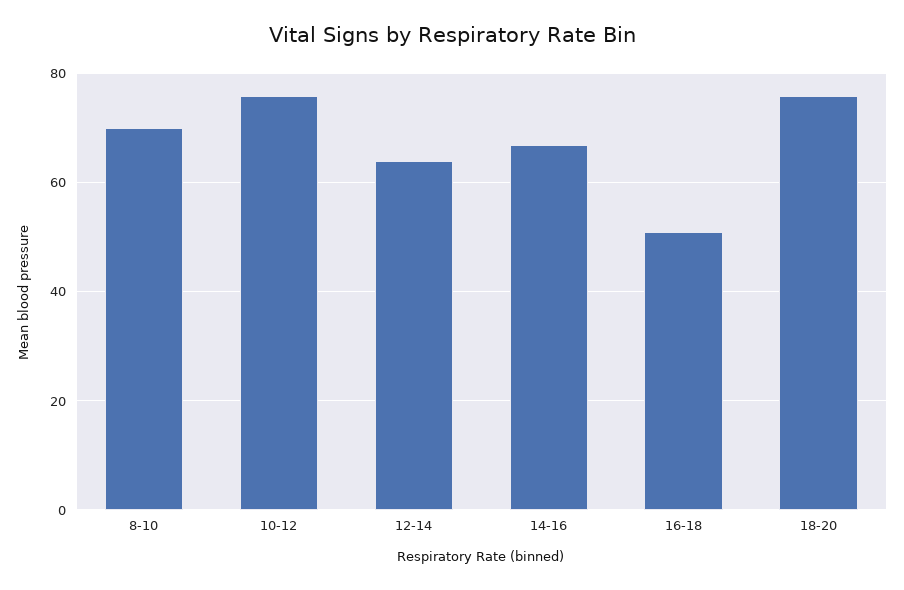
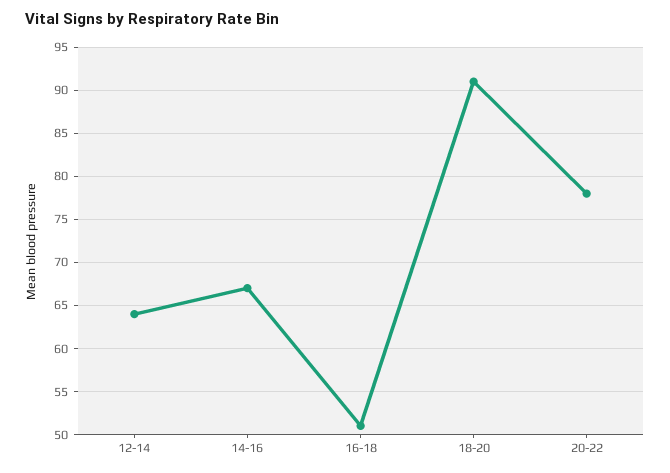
8-10: 70 -> none
10-12: 75 -> none
18-20: 75 -> 91
20-22: none -> 78

